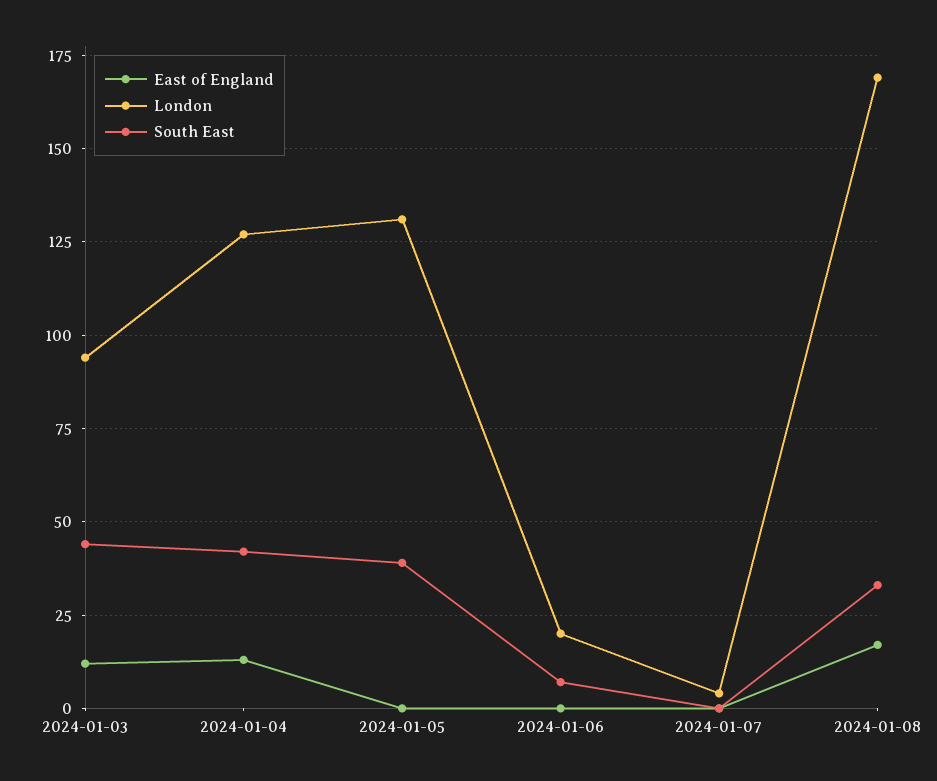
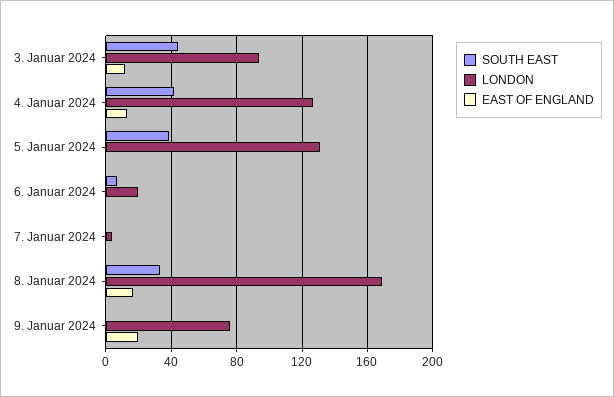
South East, 9. Januar 2024: none -> 0
London, 9. Januar 2024: none -> 75
East of England, 9. Januar 2024: none -> 20

